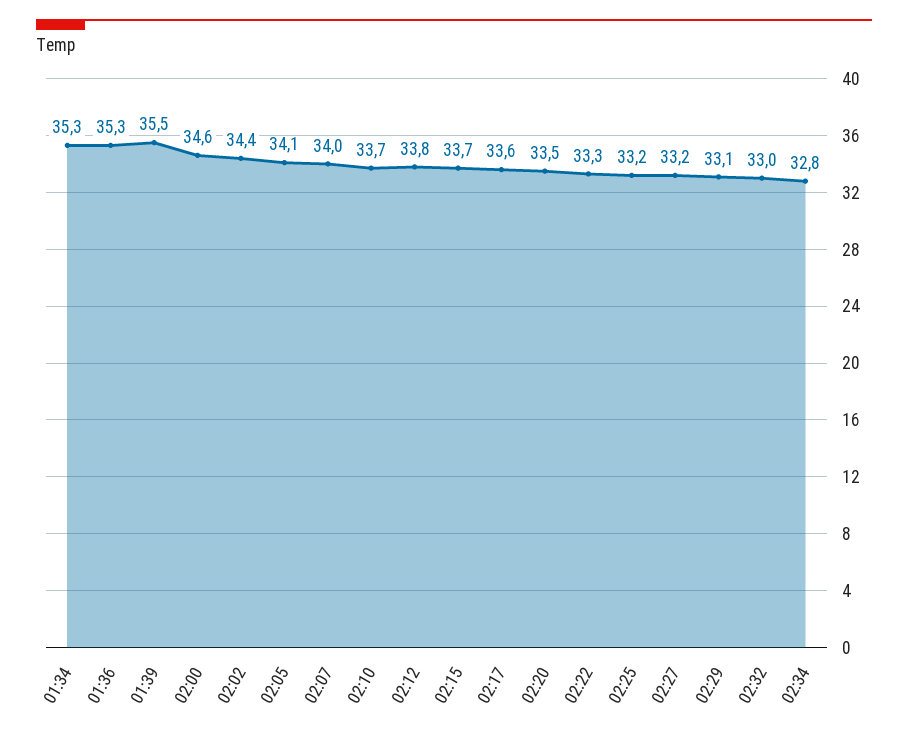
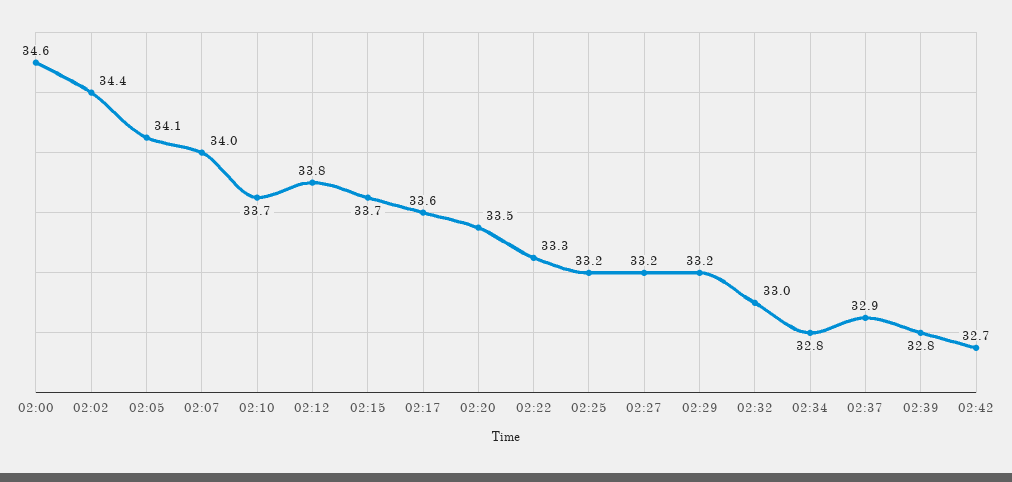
01:34: 35.3 -> none
01:36: 35.3 -> none
01:39: 35.5 -> none
02:29: 33.1 -> 33.2
02:37: none -> 32.9
02:39: none -> 32.8
02:42: none -> 32.7

